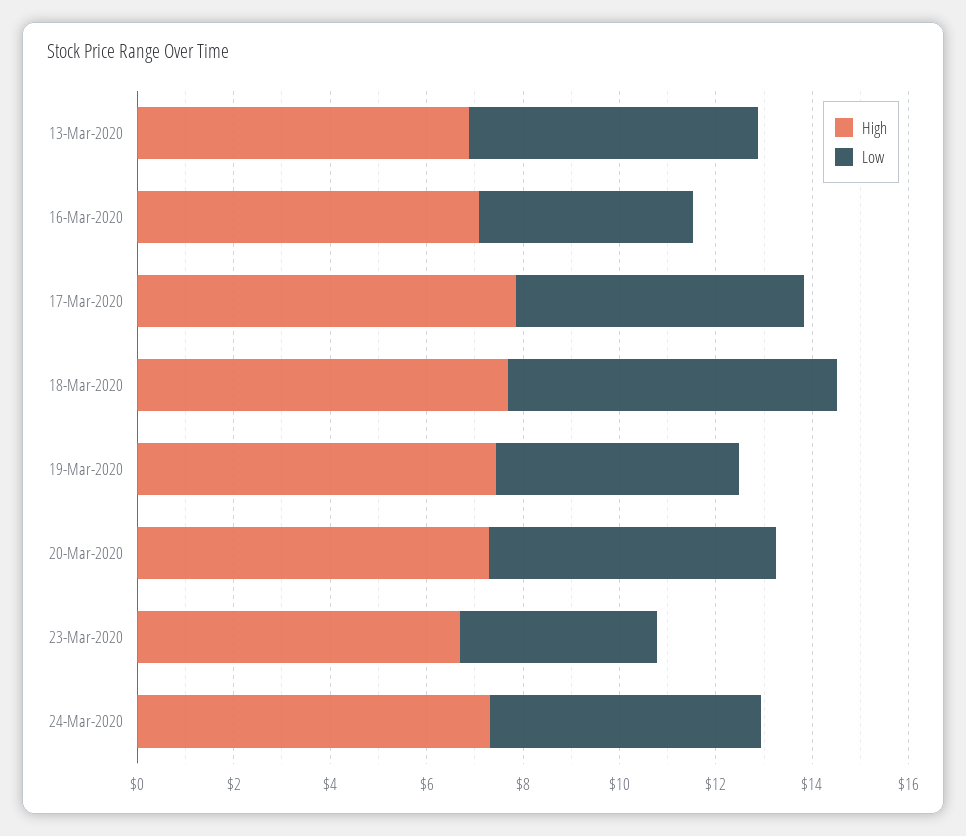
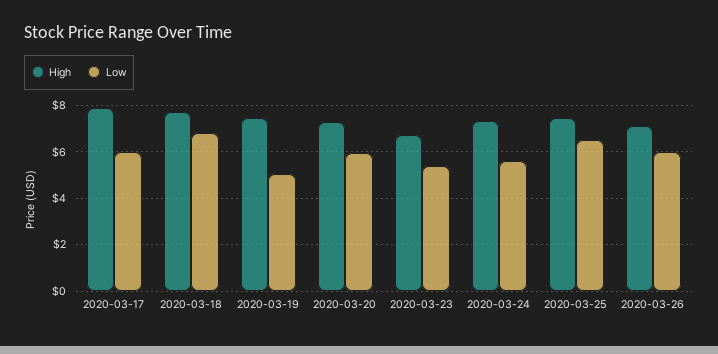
High, 13-Mar-2020: 7 -> none
Low, 13-Mar-2020: 6 -> none
High, 16-Mar-2020: 7 -> none
Low, 16-Mar-2020: 4.5 -> none
Low, 23-Mar-2020: 4 -> 5.5
High, 2020-03-25: none -> 7.5
Low, 2020-03-25: none -> 6.5
High, 2020-03-26: none -> 7
Low, 2020-03-26: none -> 6

